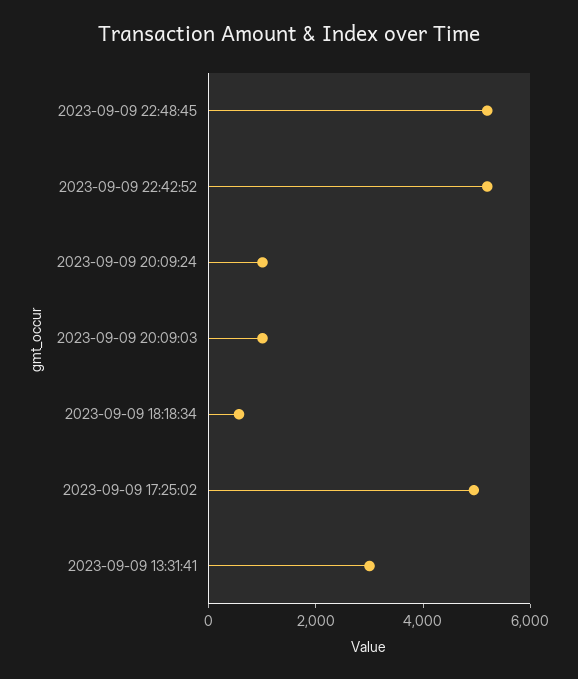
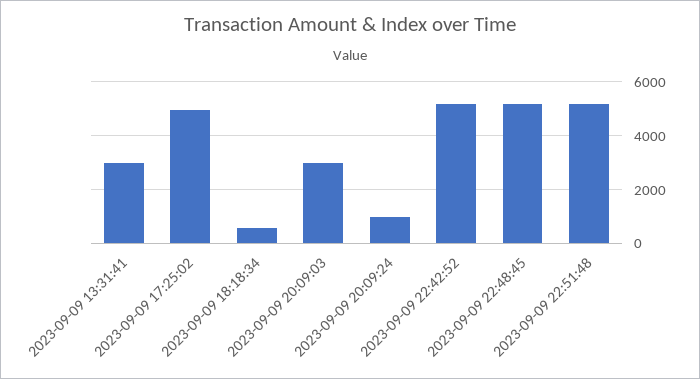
2023-09-09 20:09:03: 1000 -> 3000
2023-09-09 22:51:48: none -> 5250

